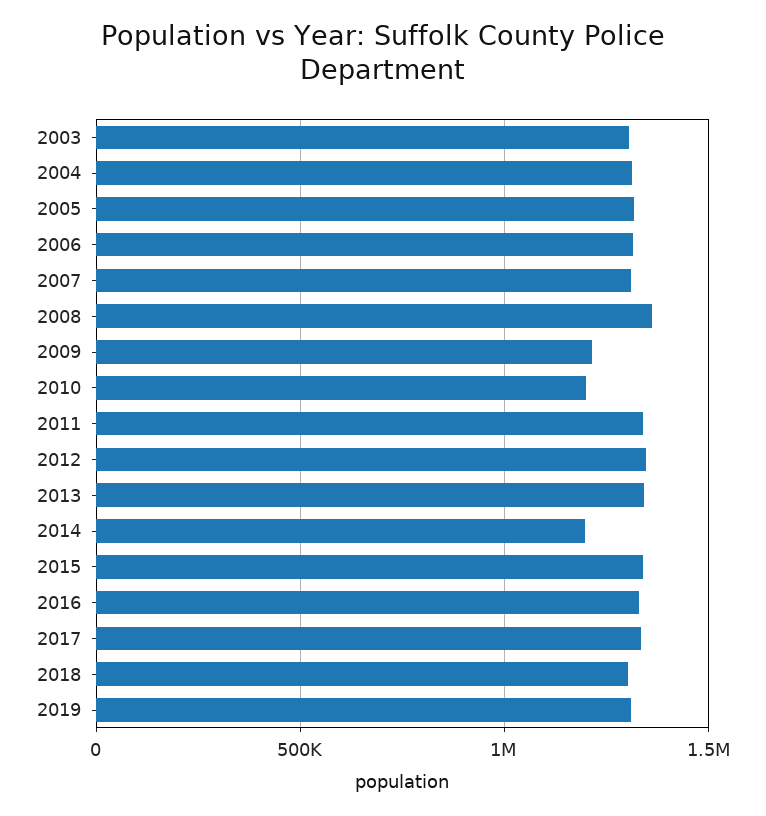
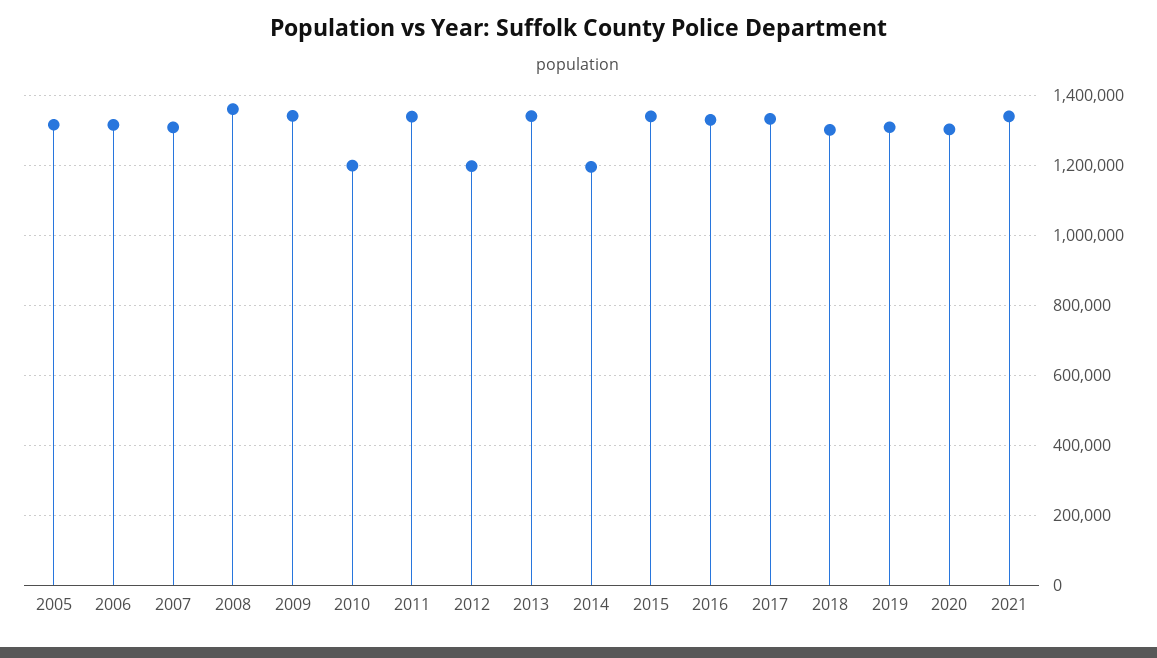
2003: 1300000 -> none
2004: 1300000 -> none
2009: 1200000 -> 1340000
2012: 1350000 -> 1200000
2020: none -> 1300000
2021: none -> 1340000

